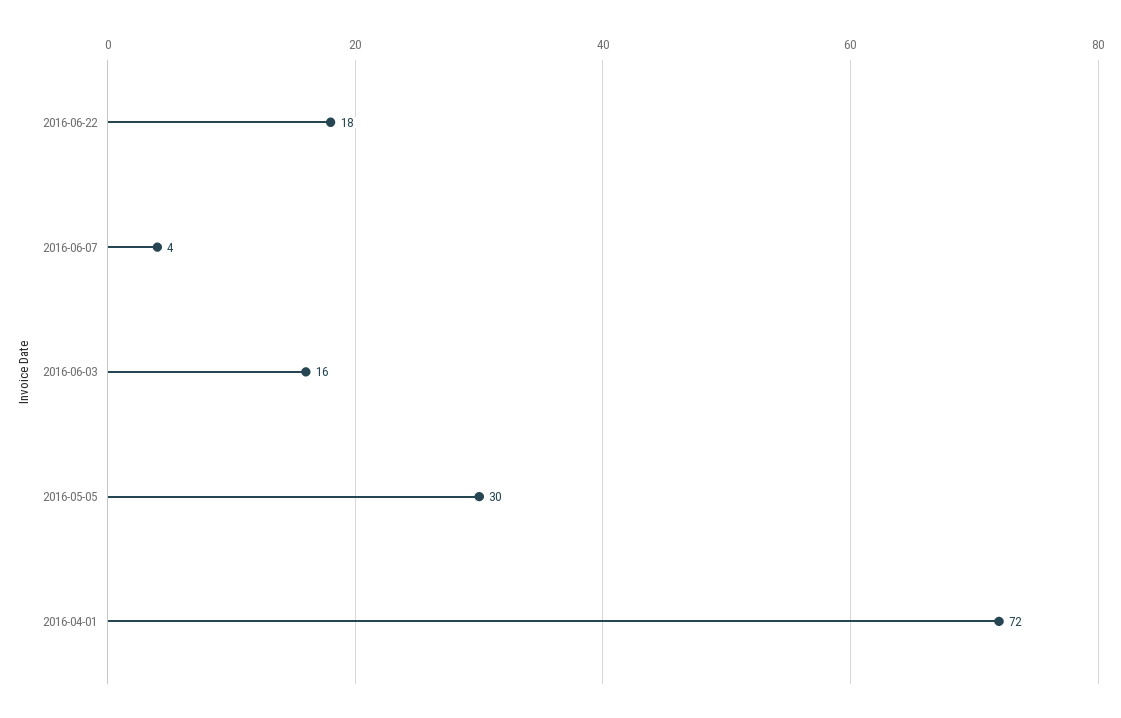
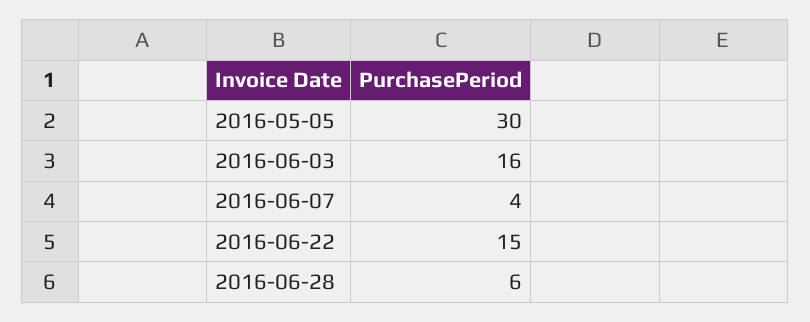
2016-06-22: 18 -> 15
2016-04-01: 72 -> none
2016-06-28: none -> 6

